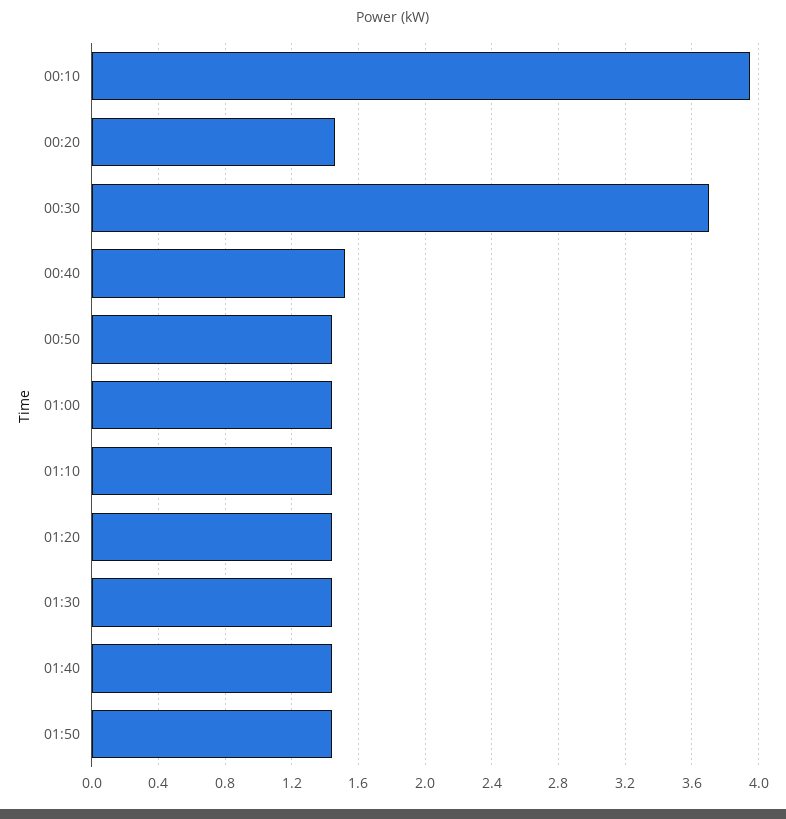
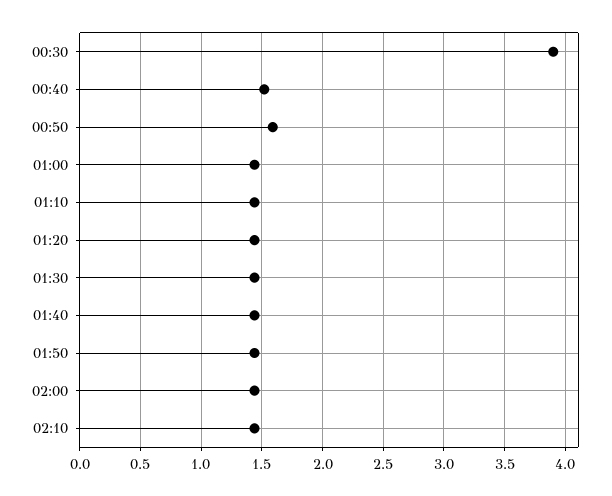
00:10: 3.95 -> none
00:20: 1.45 -> none
00:30: 3.7 -> 3.9
00:50: 1.45 -> 1.6
02:00: none -> 1.45
02:10: none -> 1.45

